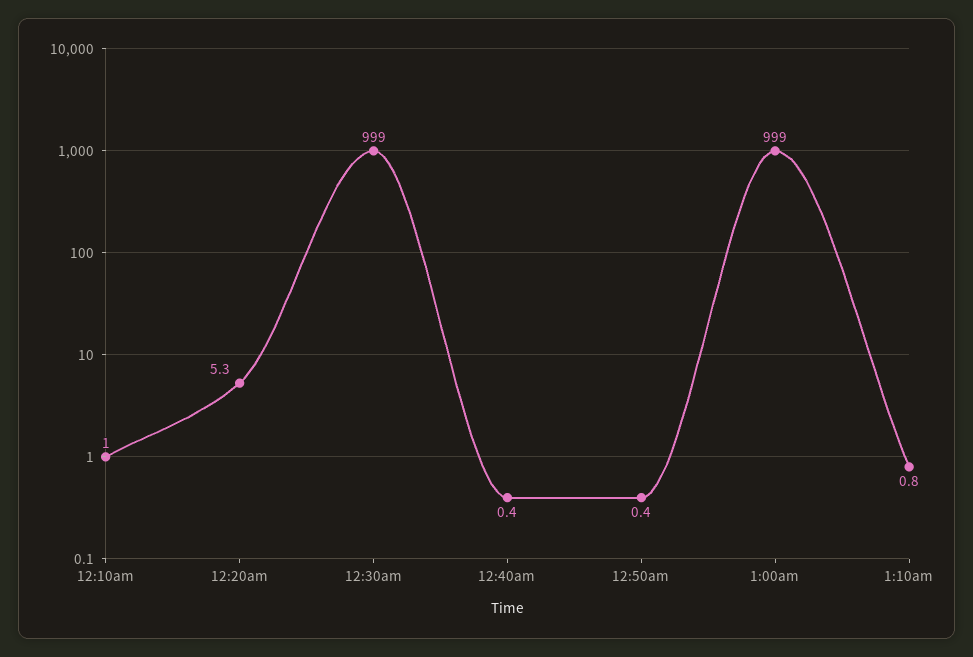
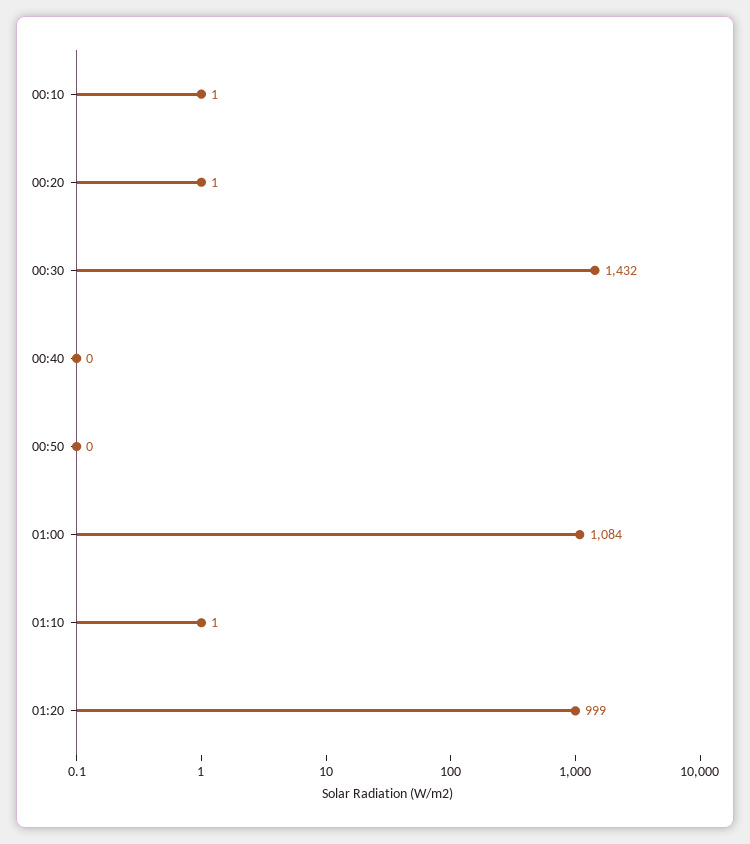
12:20am: 5.3 -> 1
12:30am: 999 -> 1432
1:00am: 999 -> 1084
01:20: none -> 999

